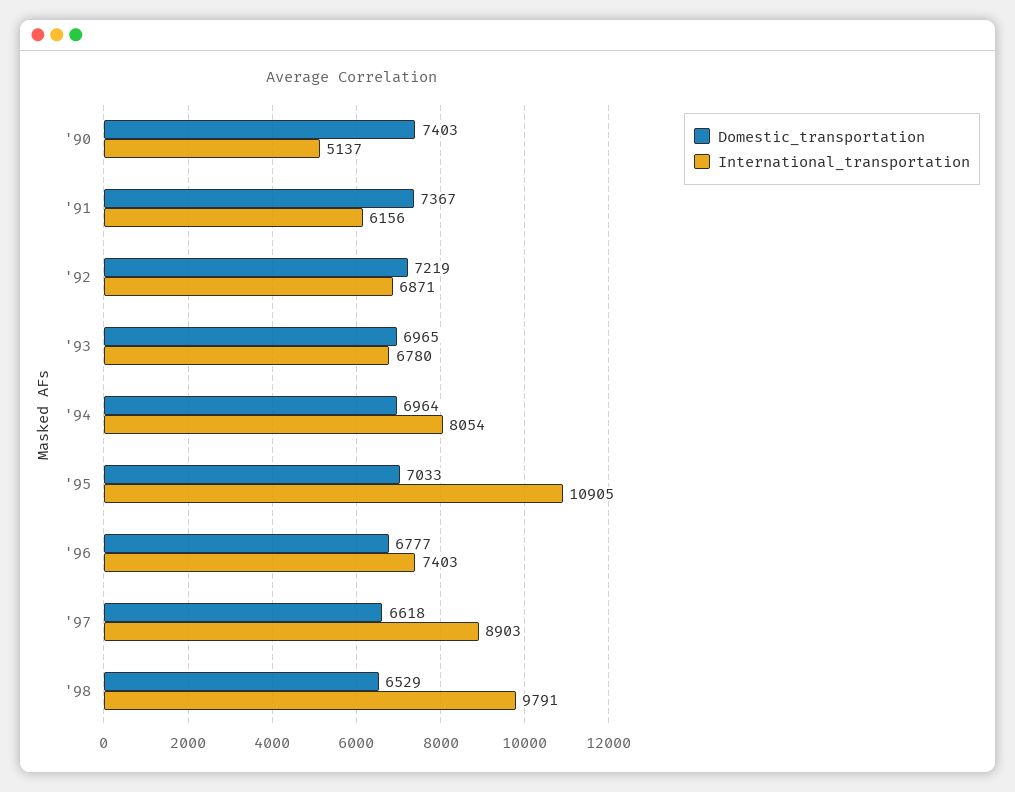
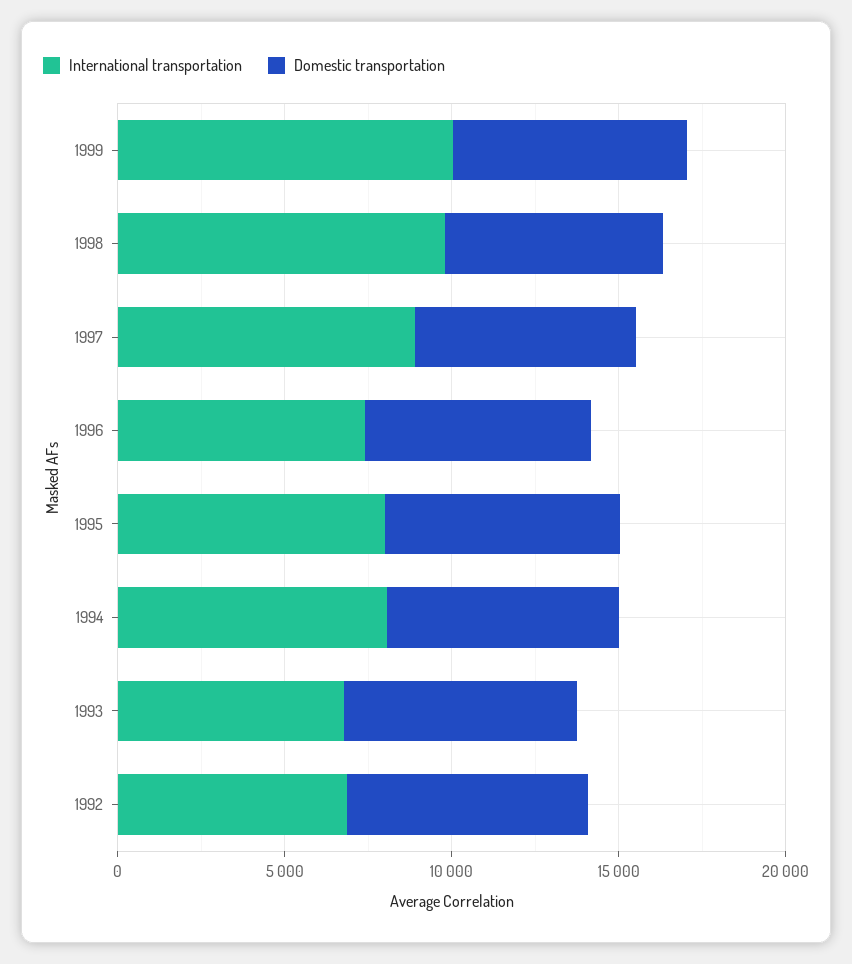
Domestic_transportation, '90: 7403 -> none
International_transportation, '90: 5137 -> none
Domestic_transportation, '91: 7367 -> none
International_transportation, '91: 6156 -> none
International_transportation, '95: 10905 -> 8000
International_transportation, 1999: none -> 10000
Domestic_transportation, 1999: none -> 7000

